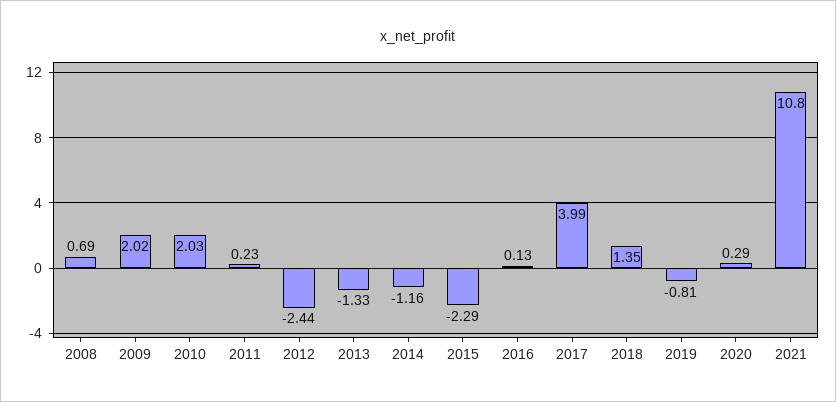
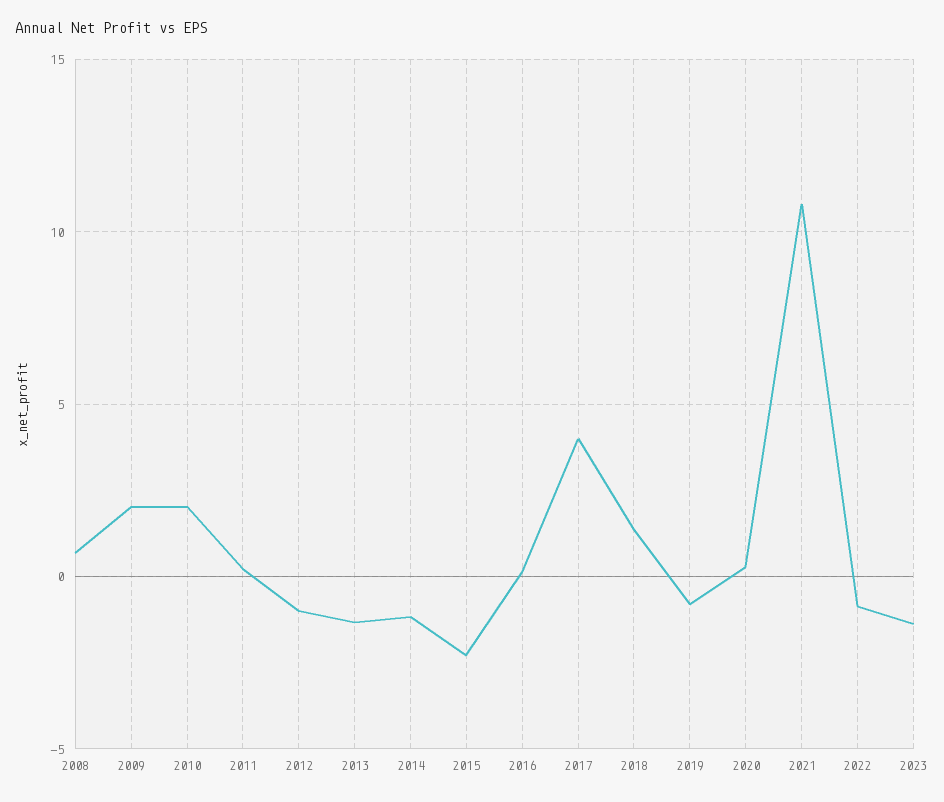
2012: -2.44 -> -1
2022: none -> -1
2023: none -> -1.5

